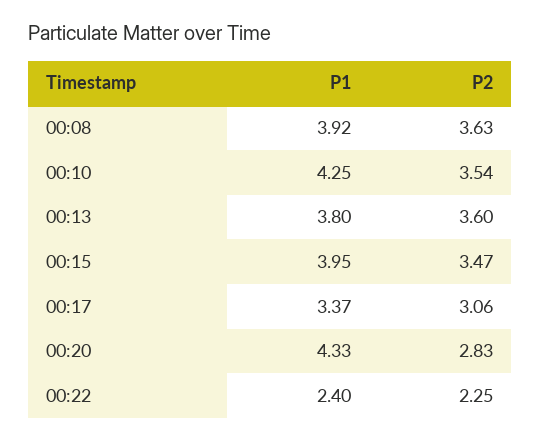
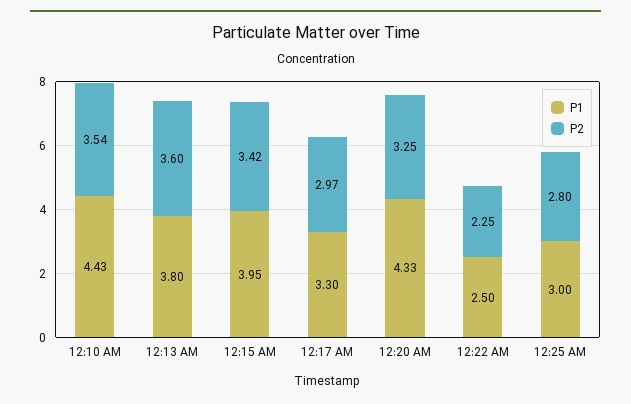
P1, 00:08: 3.92 -> none
P2, 00:08: 3.63 -> none
P1, 00:10: 4.25 -> 4.43
P2, 00:15: 3.47 -> 3.42
P1, 00:17: 3.37 -> 3.3
P2, 00:17: 3.06 -> 2.97
P2, 00:20: 2.83 -> 3.25
P1, 00:22: 2.4 -> 2.5
P1, 12:25 AM: none -> 3
P2, 12:25 AM: none -> 2.8

